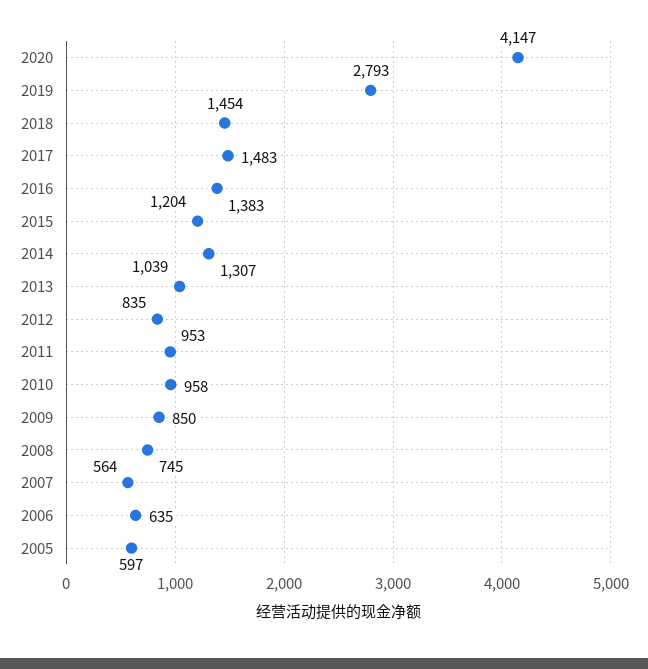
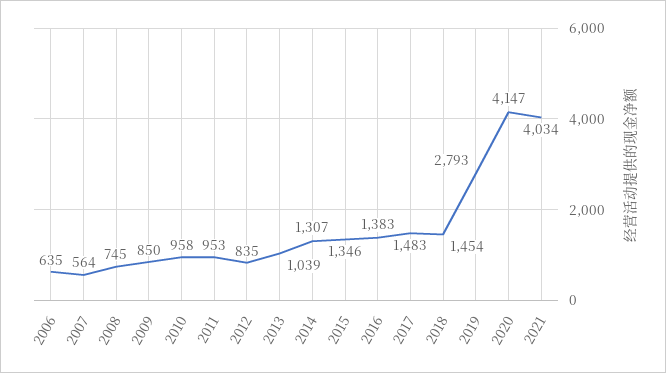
2015: 1204 -> 1346
2005: 597 -> none
2021: none -> 4034

